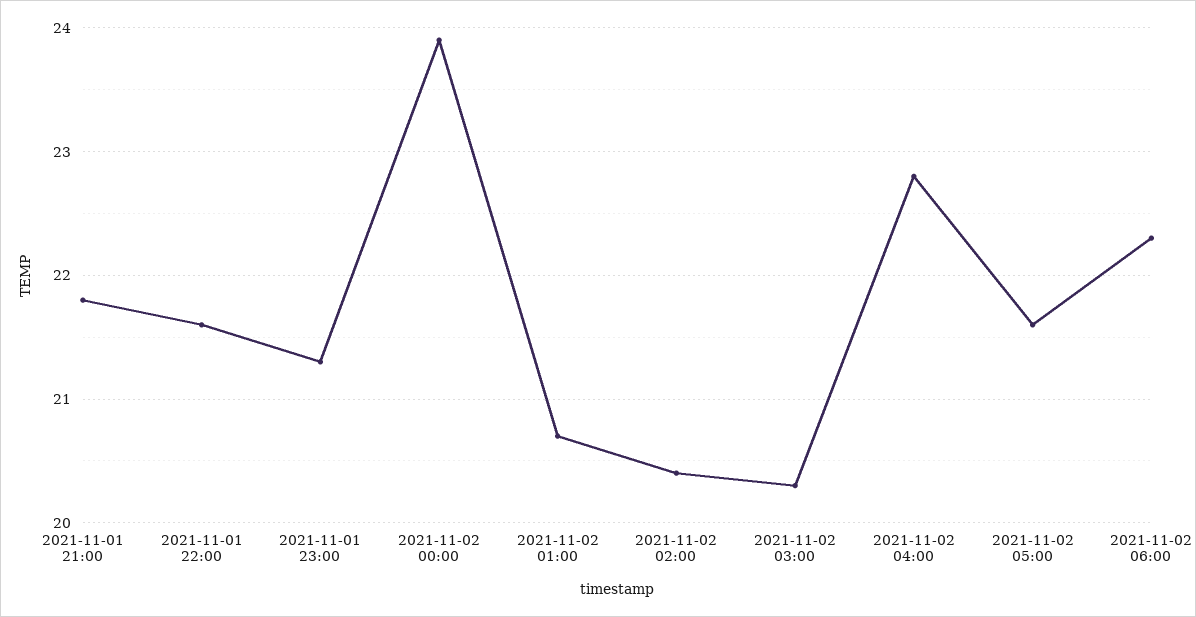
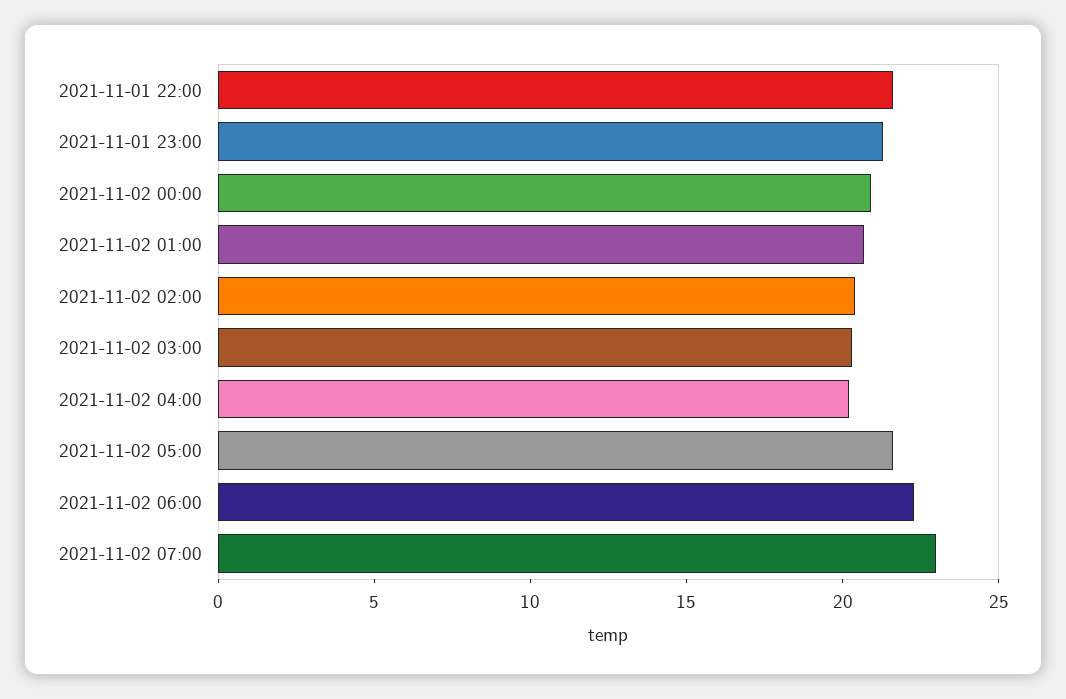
2021-11-01 21:00: 21.8 -> none
2021-11-02 00:00: 23.9 -> 21
2021-11-02 04:00: 22.8 -> 20
2021-11-02 07:00: none -> 23

